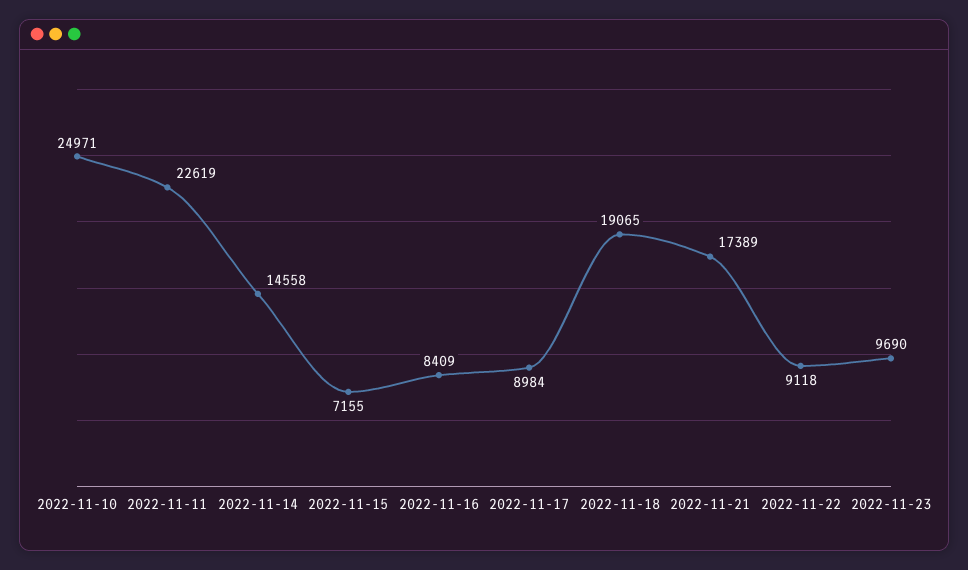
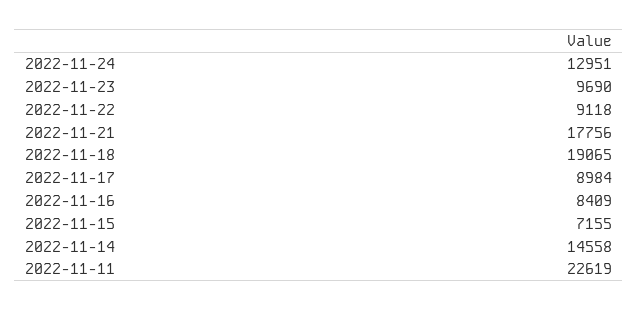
2022-11-10: 24971 -> none
2022-11-21: 17389 -> 17756
2022-11-24: none -> 12951

